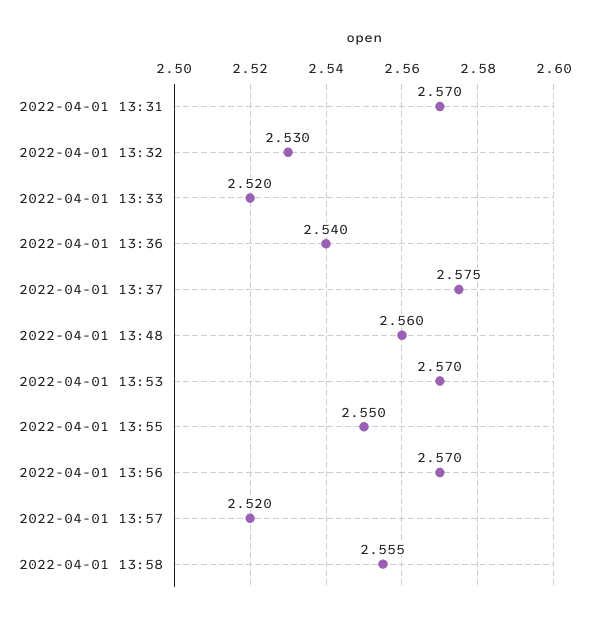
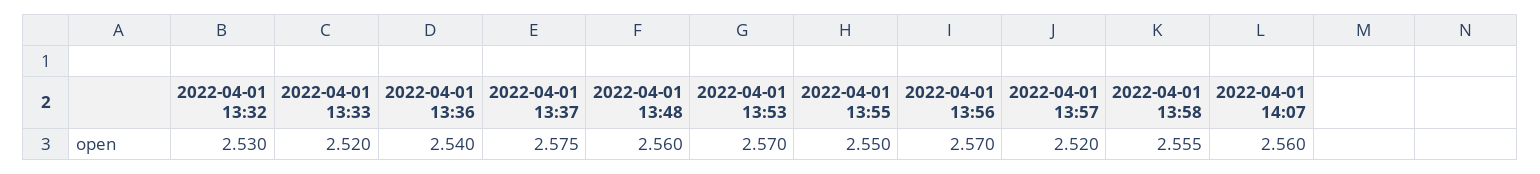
2022-04-01 13:31: 2.57 -> none
2022-04-01 14:07: none -> 2.56

